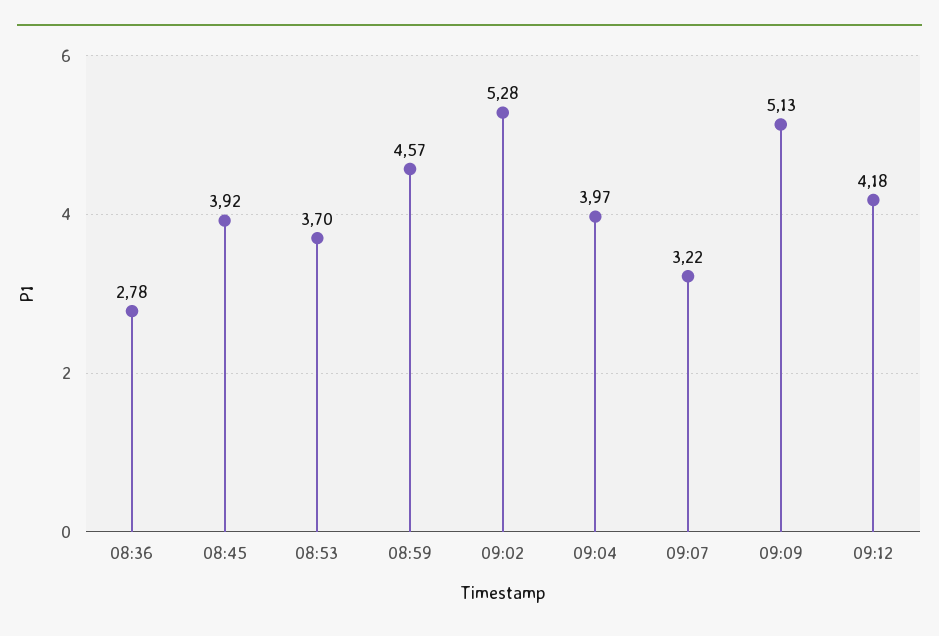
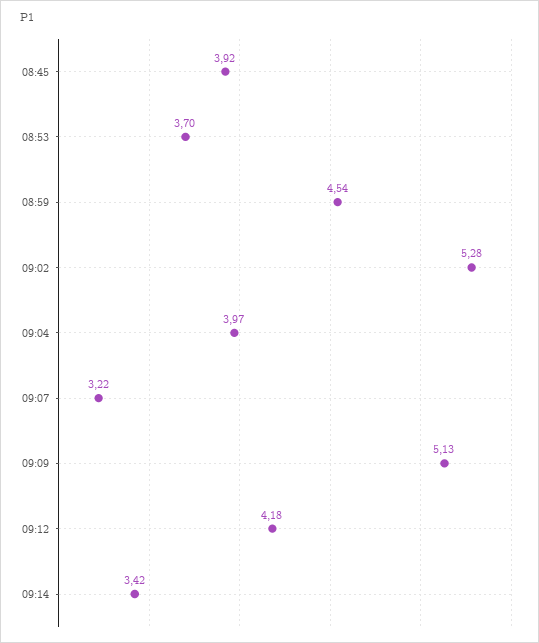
08:36: 2.78 -> none
08:59: 4.57 -> 4.54
09:14: none -> 3.42

